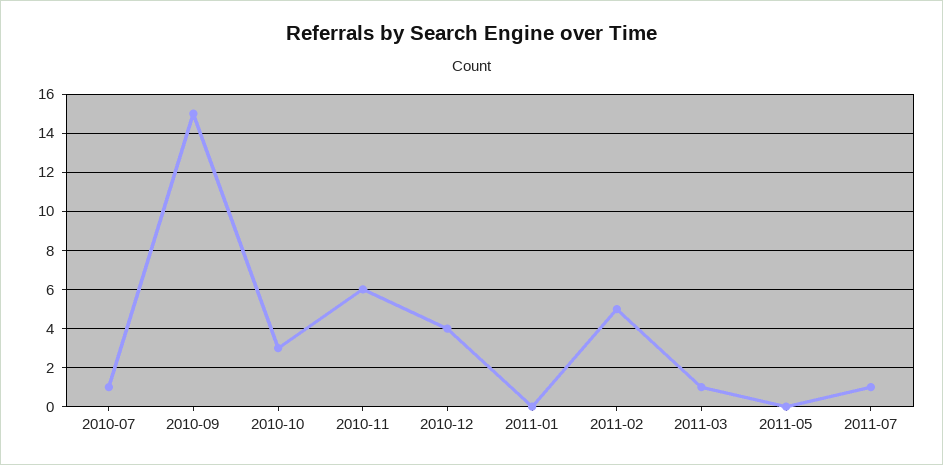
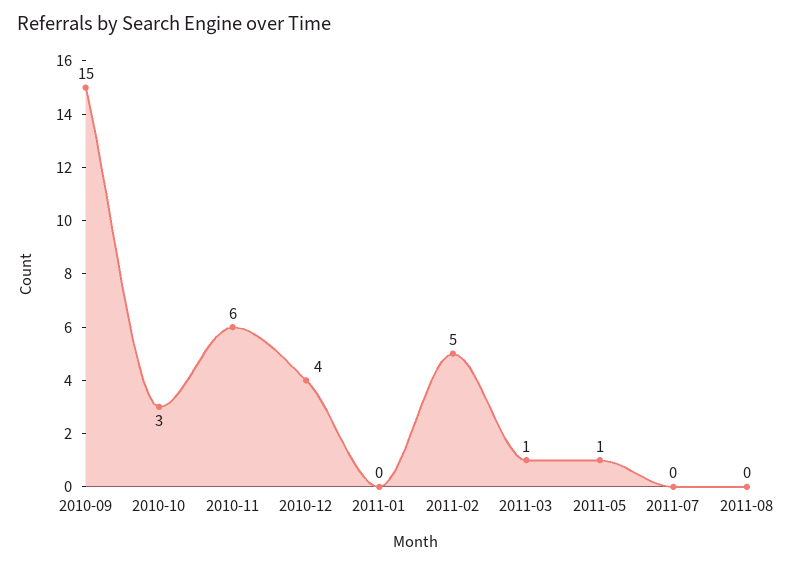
2010-07: 1 -> none
2011-05: 0 -> 1
2011-07: 1 -> 0
2011-08: none -> 0

